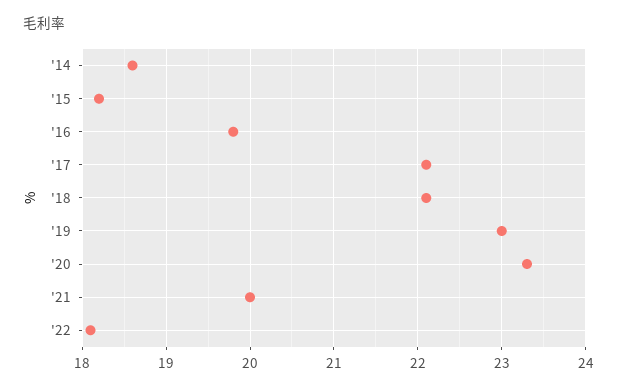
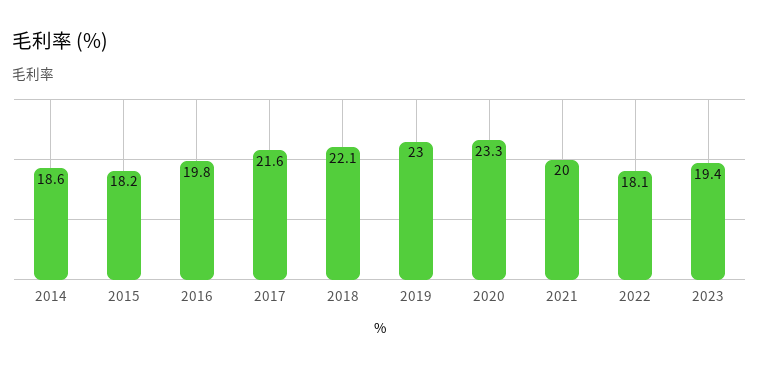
'17: 22.1 -> 21.6
2023: none -> 19.4

